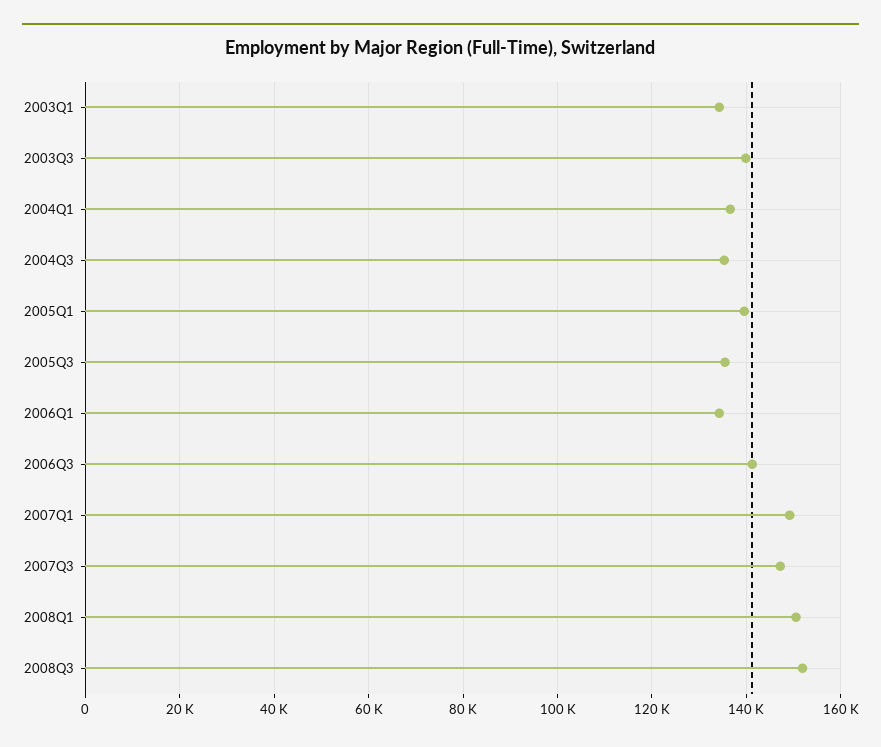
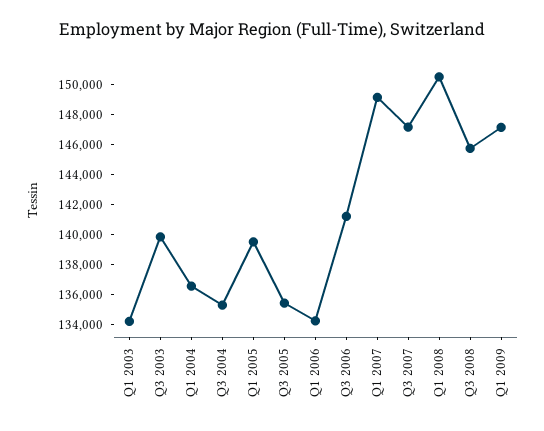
2008Q3: 152000 -> 146000
Q1 2009: none -> 147000

